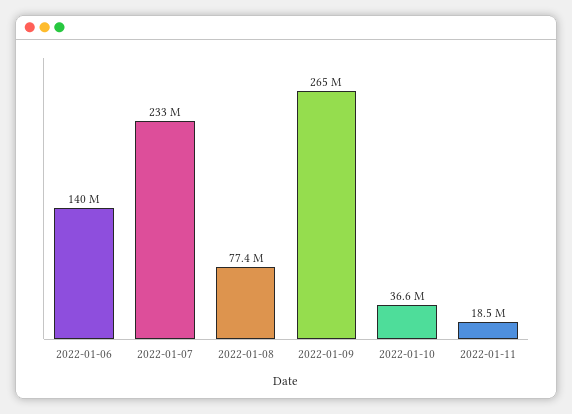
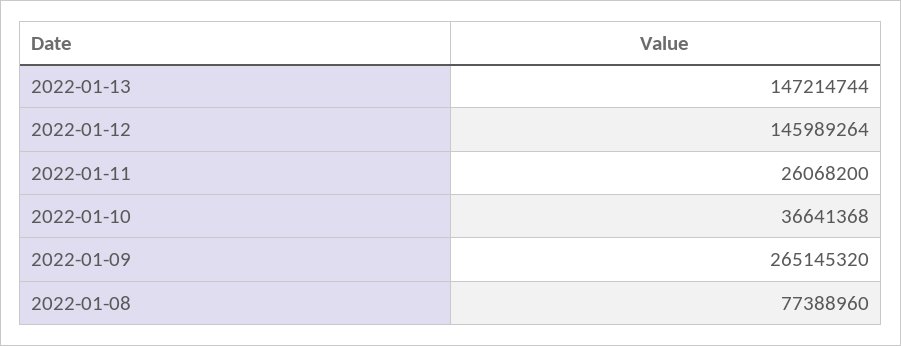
2022-01-06: 140000000 -> none
2022-01-07: 233000000 -> none
2022-01-11: 18500000 -> 26068200
2022-01-13: none -> 147214744
2022-01-12: none -> 145989264

